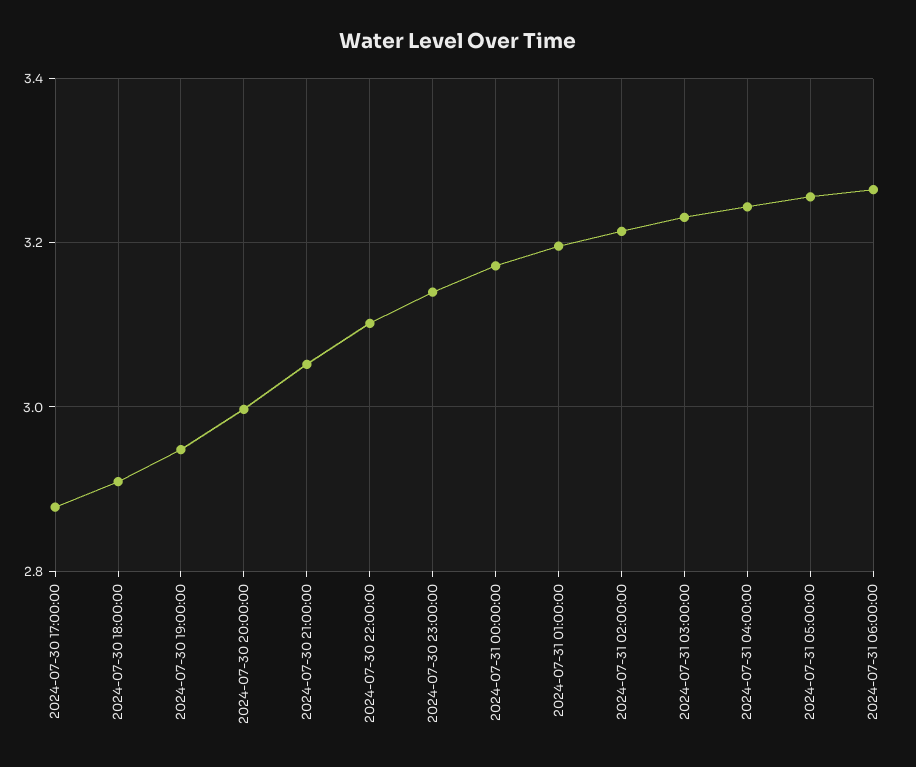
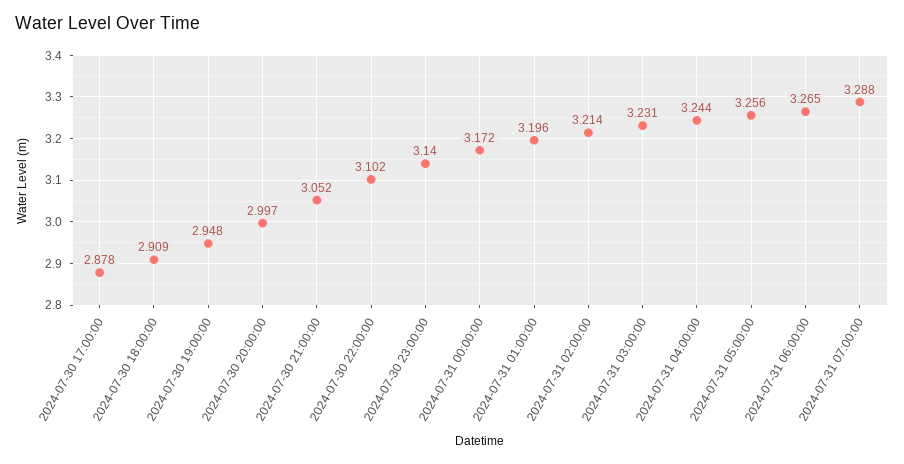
2024-07-31 07:00:00: none -> 3.288

